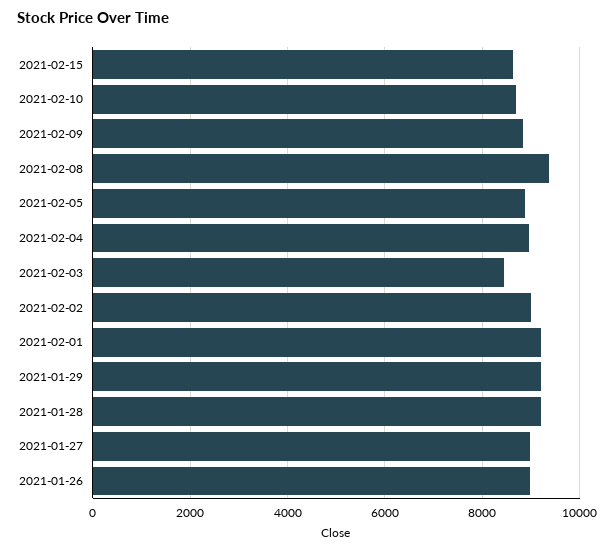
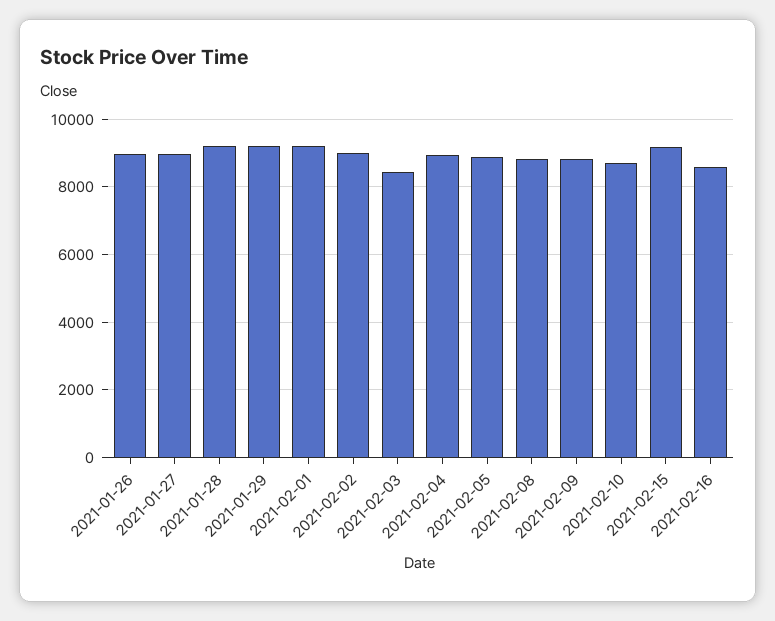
2021-02-15: 8600 -> 9200
2021-02-08: 9400 -> 8800
2021-02-16: none -> 8600

